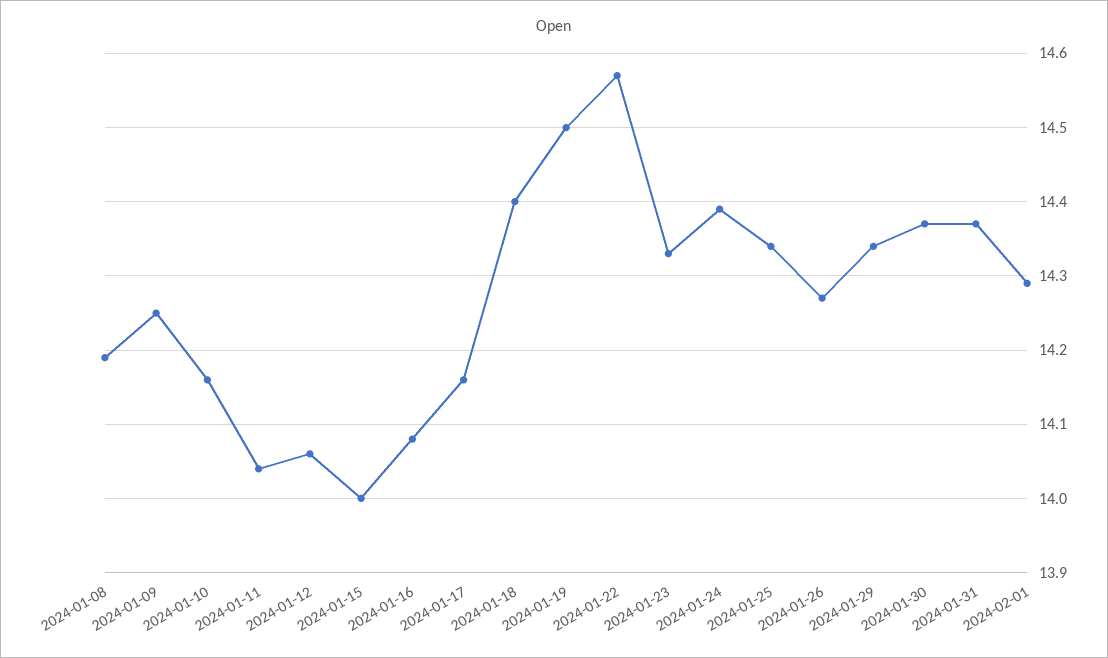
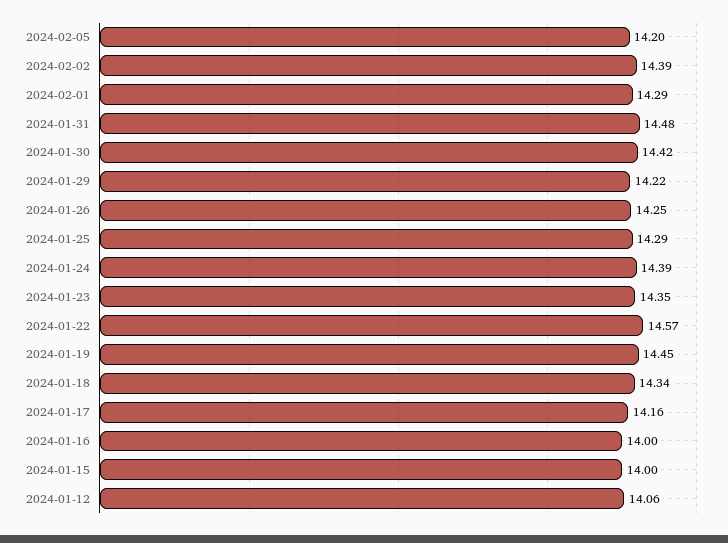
2024-01-08: 14.19 -> none
2024-01-09: 14.25 -> none
2024-01-10: 14.16 -> none
2024-01-11: 14.04 -> none
2024-01-16: 14.08 -> 14
2024-01-18: 14.4 -> 14.34
2024-01-19: 14.5 -> 14.45
2024-01-23: 14.33 -> 14.35
2024-01-25: 14.34 -> 14.29
2024-01-26: 14.27 -> 14.25
2024-01-29: 14.34 -> 14.22
2024-01-30: 14.37 -> 14.42
2024-01-31: 14.37 -> 14.48
2024-02-05: none -> 14.2
2024-02-02: none -> 14.39

